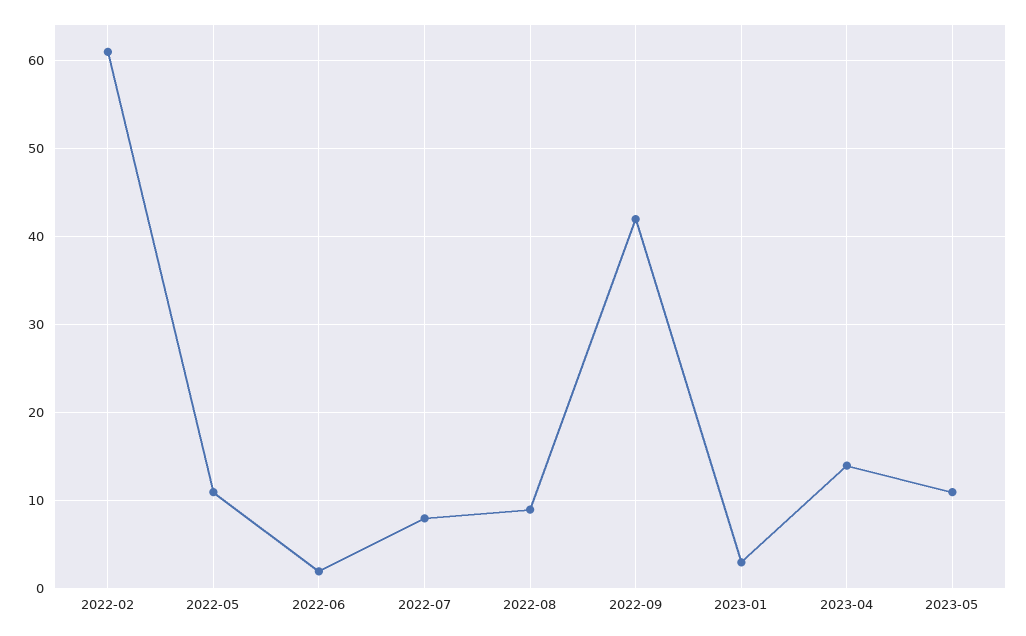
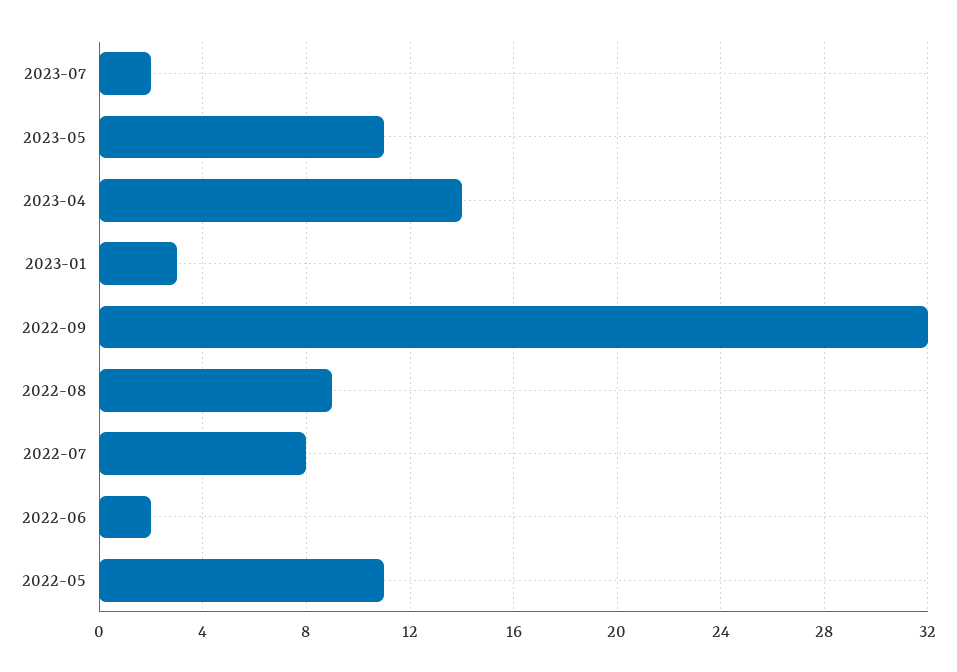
2022-02: 61 -> none
2022-09: 42 -> 32
2023-07: none -> 2

